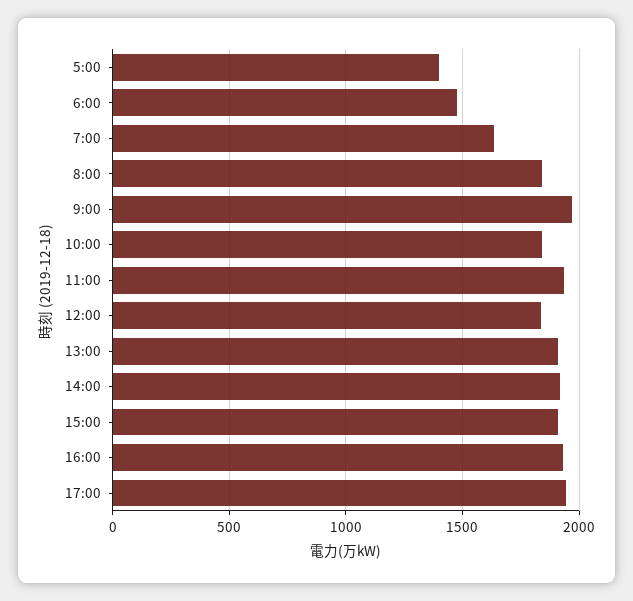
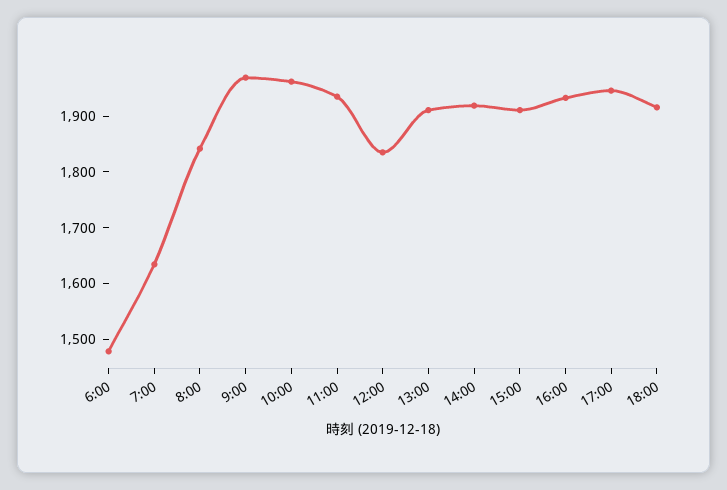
5:00: 1400 -> none
10:00: 1850 -> 1960
18:00: none -> 1920

